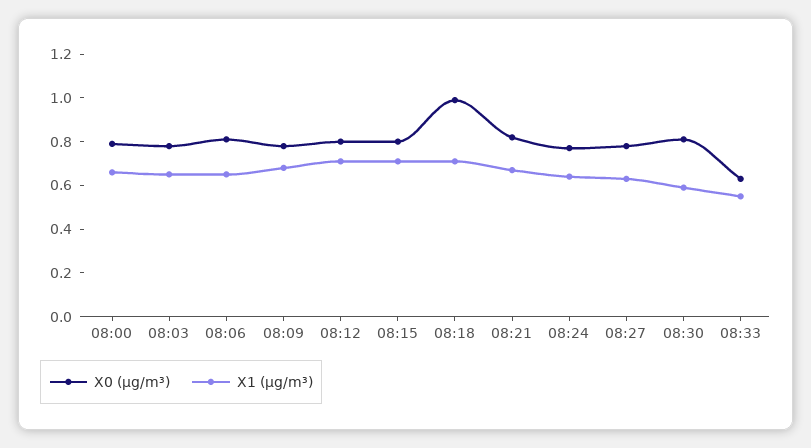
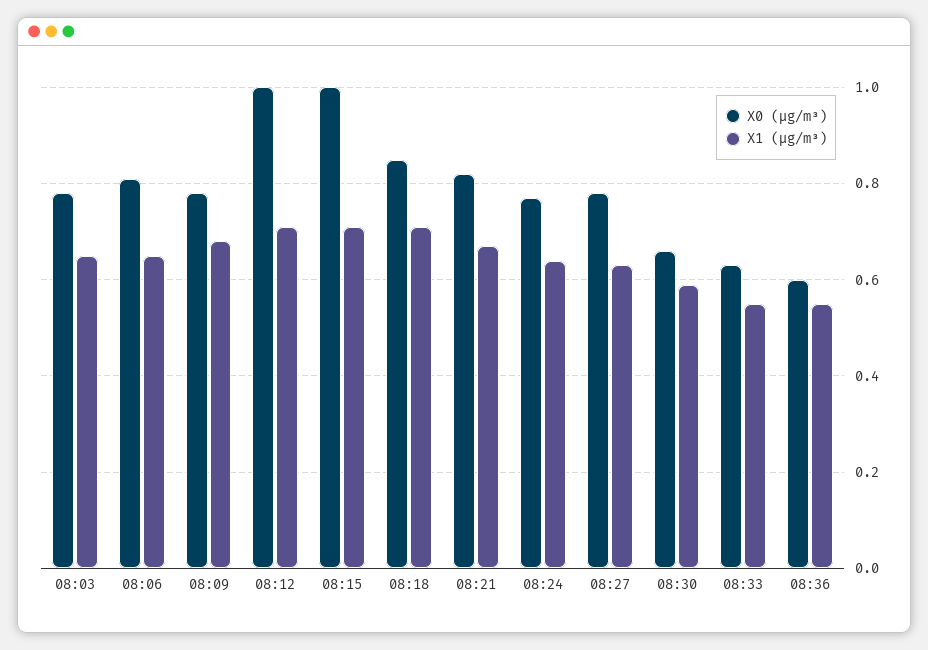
X0 (μg/m³), 08:00: 0.8 -> none
X1 (μg/m³), 08:00: 0.65 -> none
X0 (μg/m³), 08:12: 0.8 -> 1
X0 (μg/m³), 08:15: 0.8 -> 1
X0 (μg/m³), 08:18: 1 -> 0.85
X0 (μg/m³), 08:30: 0.8 -> 0.65
X0 (μg/m³), 08:36: none -> 0.6
X1 (μg/m³), 08:36: none -> 0.55

